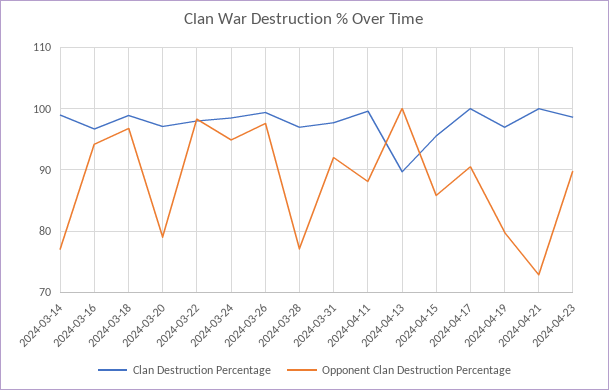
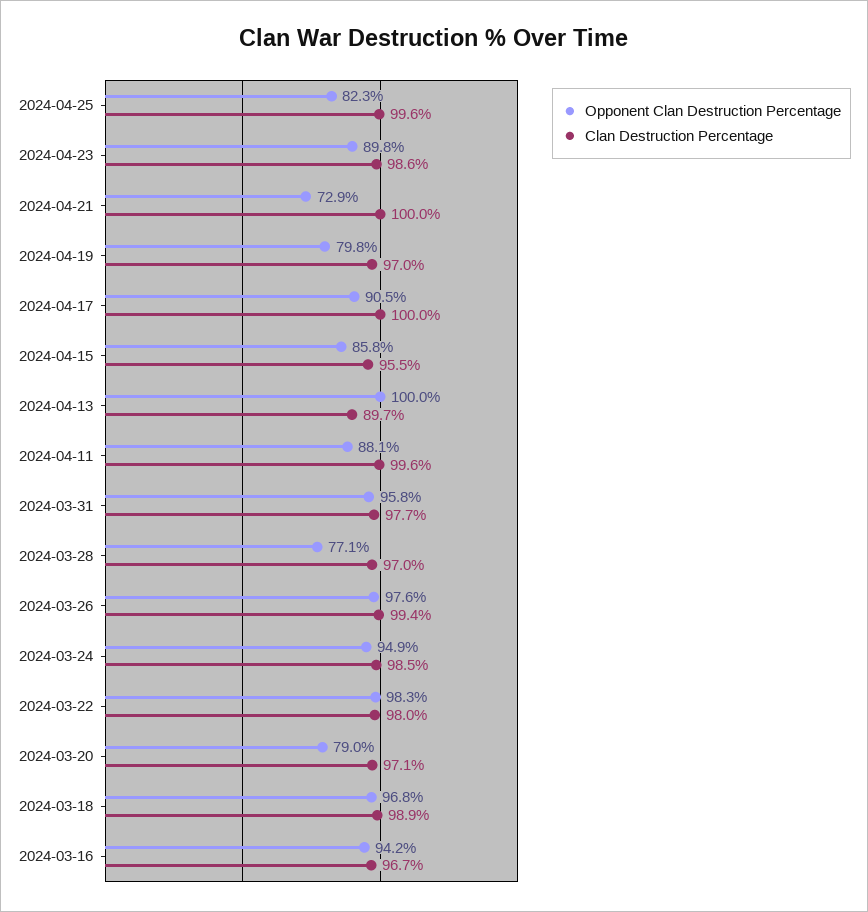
Clan Destruction Percentage, 2024-03-14: 99 -> none
Opponent Clan Destruction Percentage, 2024-03-14: 77 -> none
Opponent Clan Destruction Percentage, 2024-03-31: 92 -> 95.8
Opponent Clan Destruction Percentage, 2024-04-25: none -> 82.3
Clan Destruction Percentage, 2024-04-25: none -> 99.6

